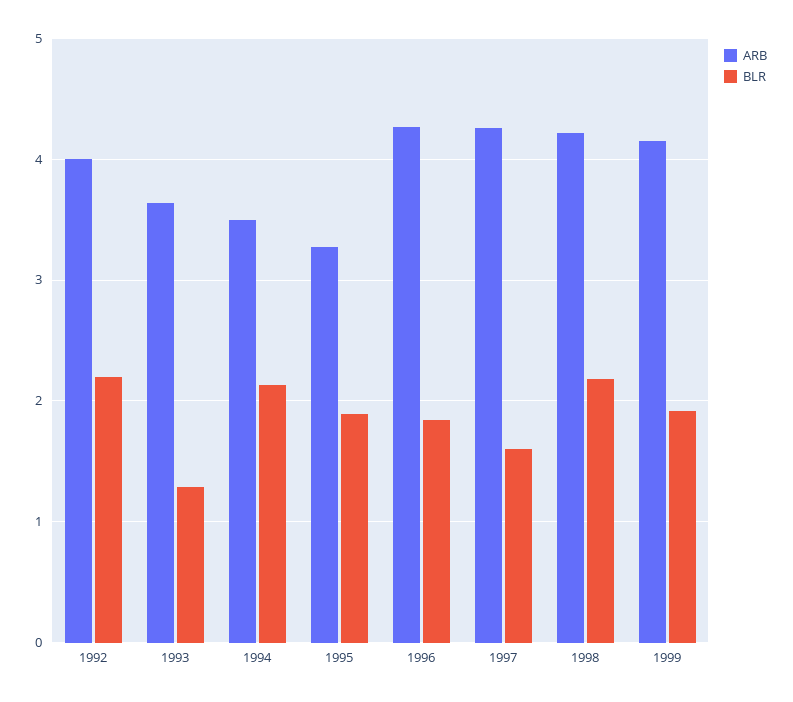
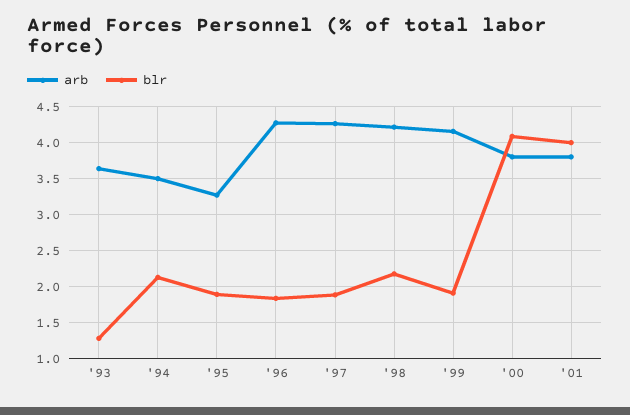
ARB, 1992: 4 -> none
BLR, 1992: 2.2 -> none
BLR, 1997: 1.6 -> 1.9
ARB, '00: none -> 3.8
BLR, '00: none -> 4.1
ARB, '01: none -> 3.8
BLR, '01: none -> 4

